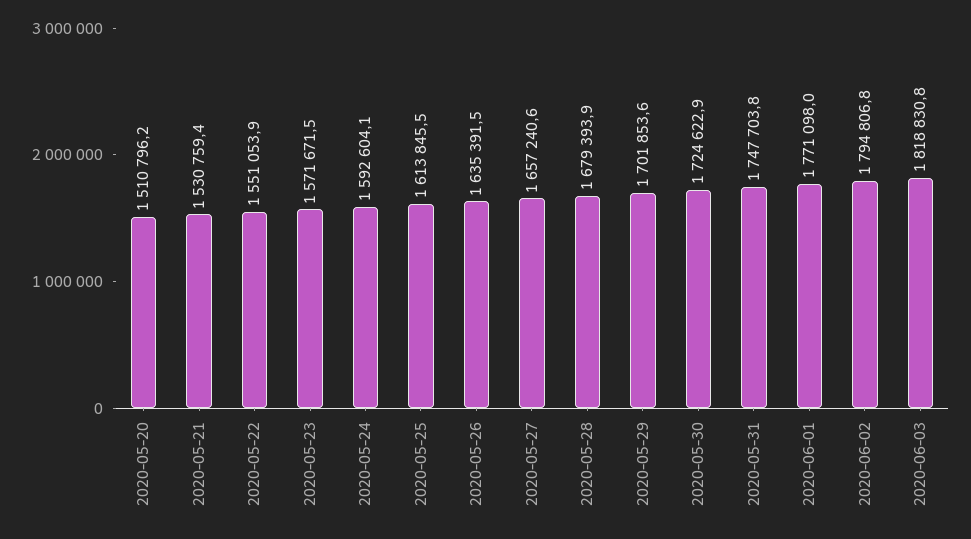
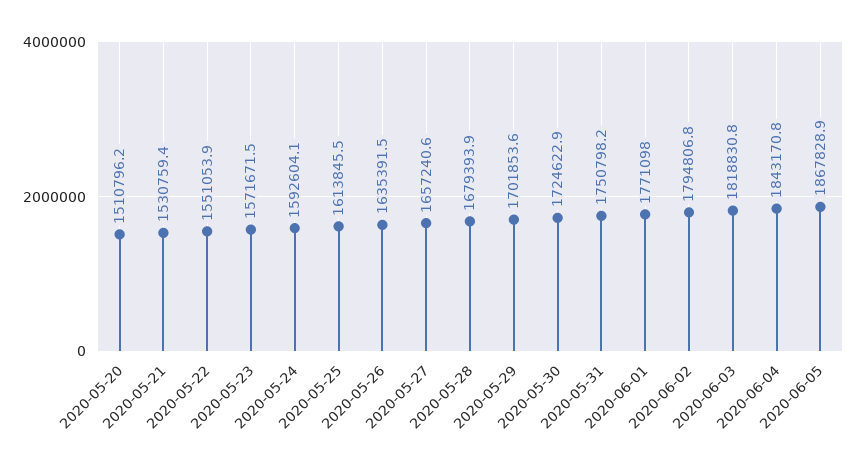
2020-05-31: 1747703.8 -> 1750798.2
2020-06-04: none -> 1843170.8
2020-06-05: none -> 1867828.9

